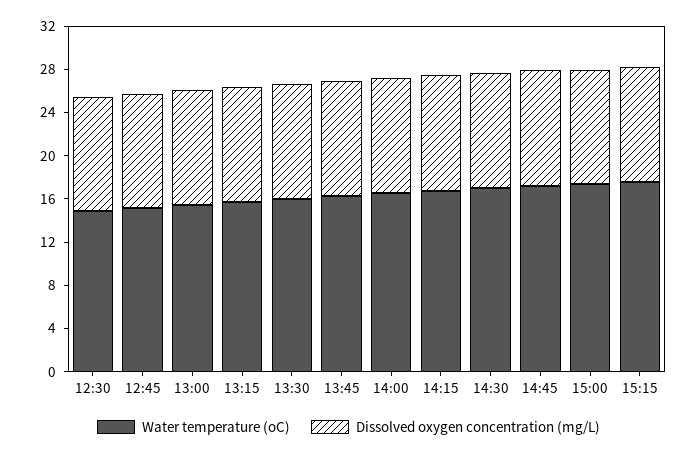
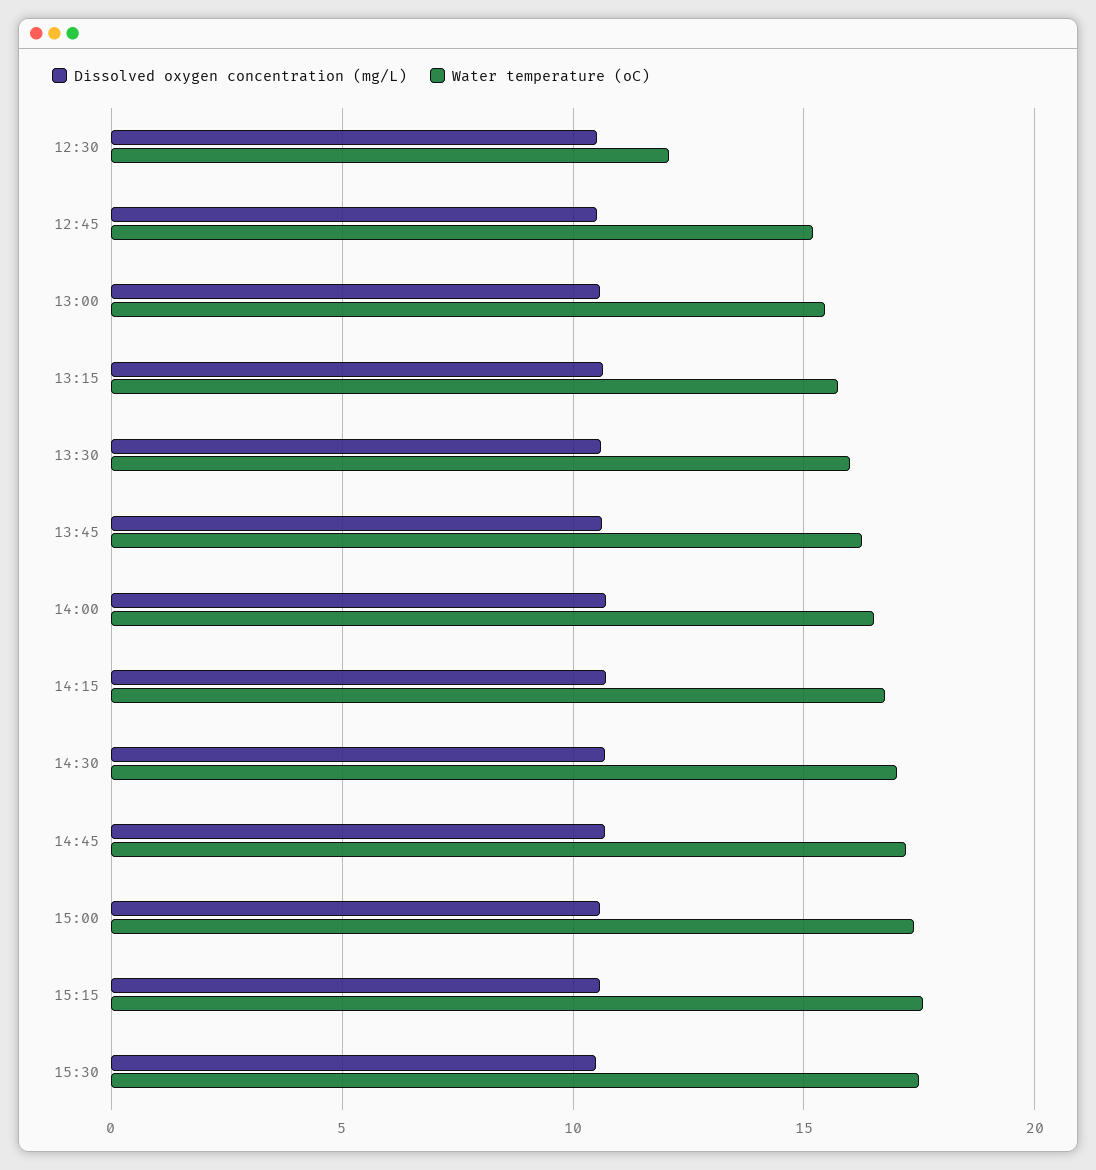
Water temperature (oC), 12:30: 15 -> 12
Dissolved oxygen concentration (mg/L), 15:30: none -> 10.5
Water temperature (oC), 15:30: none -> 17.5

